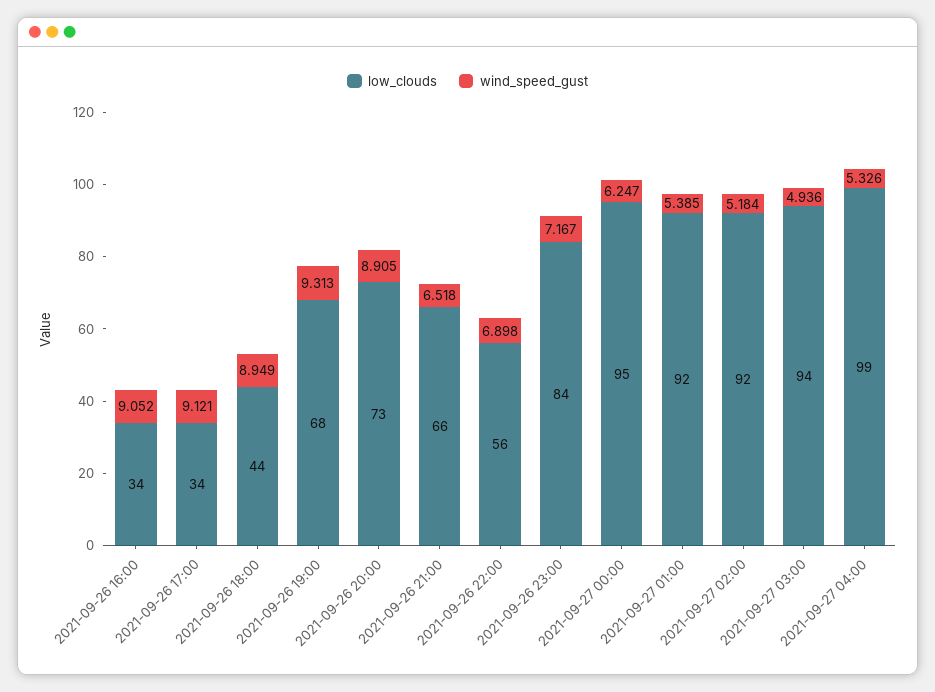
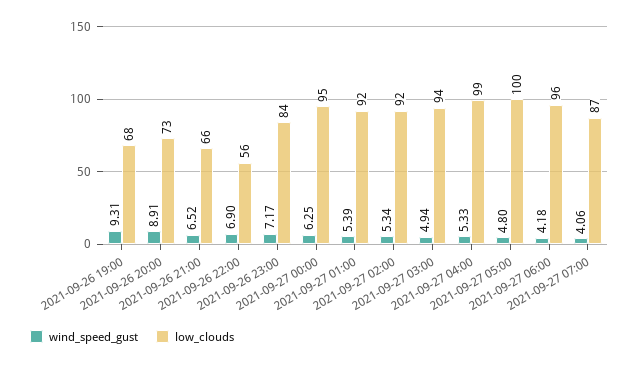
low_clouds, 2021-09-26 16:00: 34 -> none
wind_speed_gust, 2021-09-26 16:00: 9.052 -> none
low_clouds, 2021-09-26 17:00: 34 -> none
wind_speed_gust, 2021-09-26 17:00: 9.121 -> none
low_clouds, 2021-09-26 18:00: 44 -> none
wind_speed_gust, 2021-09-26 18:00: 8.949 -> none
wind_speed_gust, 2021-09-27 02:00: 5.184 -> 5.34
wind_speed_gust, 2021-09-27 05:00: none -> 4.8
low_clouds, 2021-09-27 05:00: none -> 100
wind_speed_gust, 2021-09-27 06:00: none -> 4.18
low_clouds, 2021-09-27 06:00: none -> 96
wind_speed_gust, 2021-09-27 07:00: none -> 4.06
low_clouds, 2021-09-27 07:00: none -> 87

